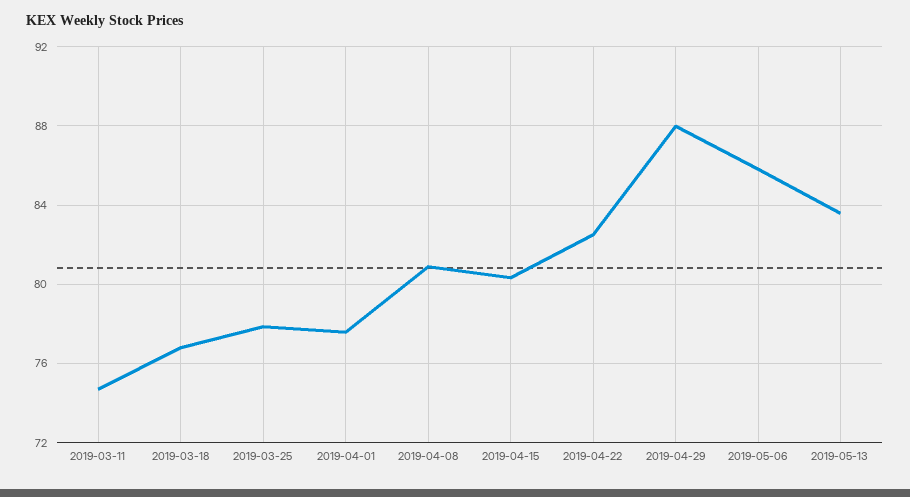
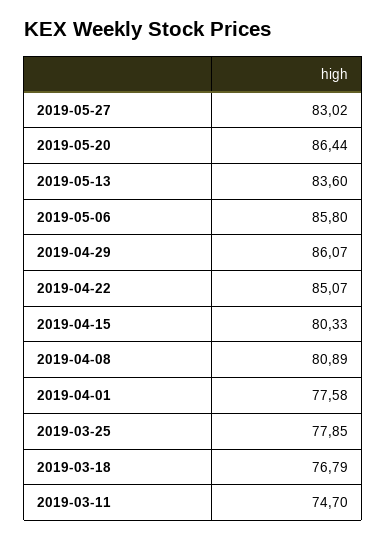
2019-04-22: 82.5 -> 85.07
2019-04-29: 88 -> 86.07
2019-05-27: none -> 83.02
2019-05-20: none -> 86.44

